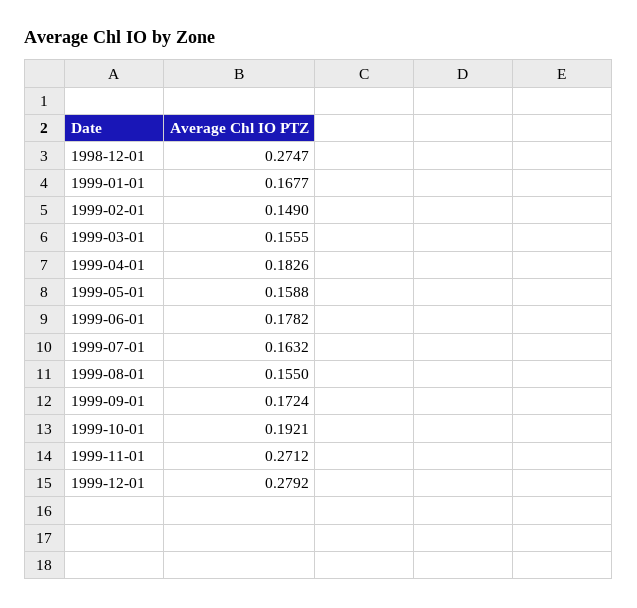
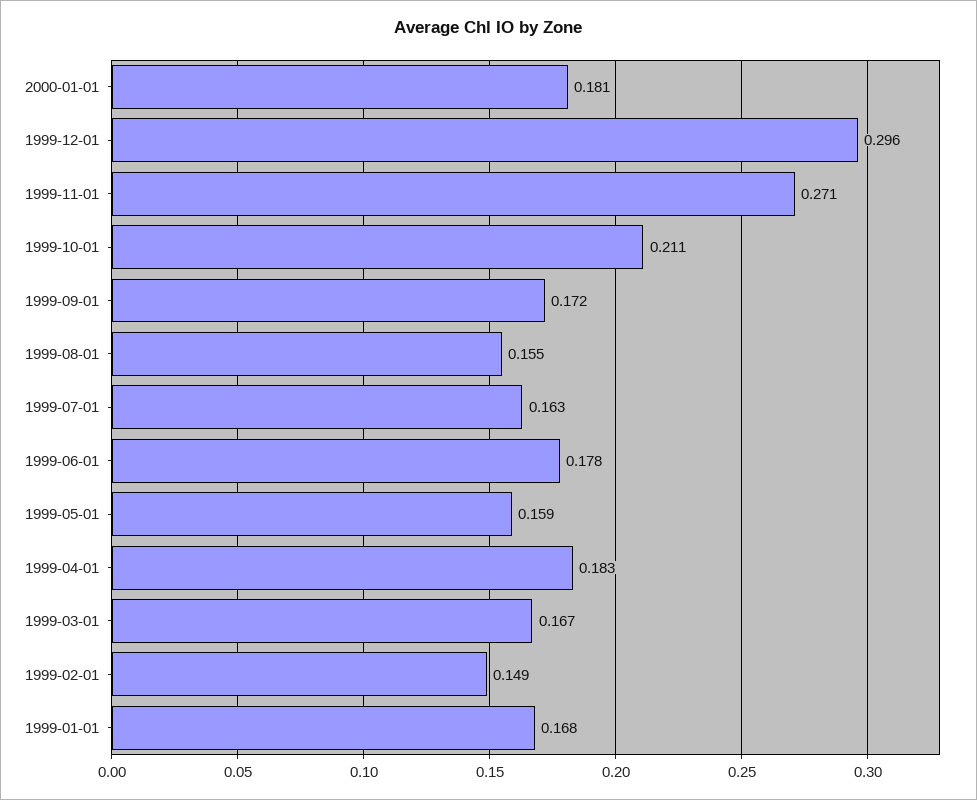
1998-12-01: 0.2747 -> none
1999-03-01: 0.1555 -> 0.167
1999-10-01: 0.1921 -> 0.211
1999-12-01: 0.2792 -> 0.296
2000-01-01: none -> 0.181

